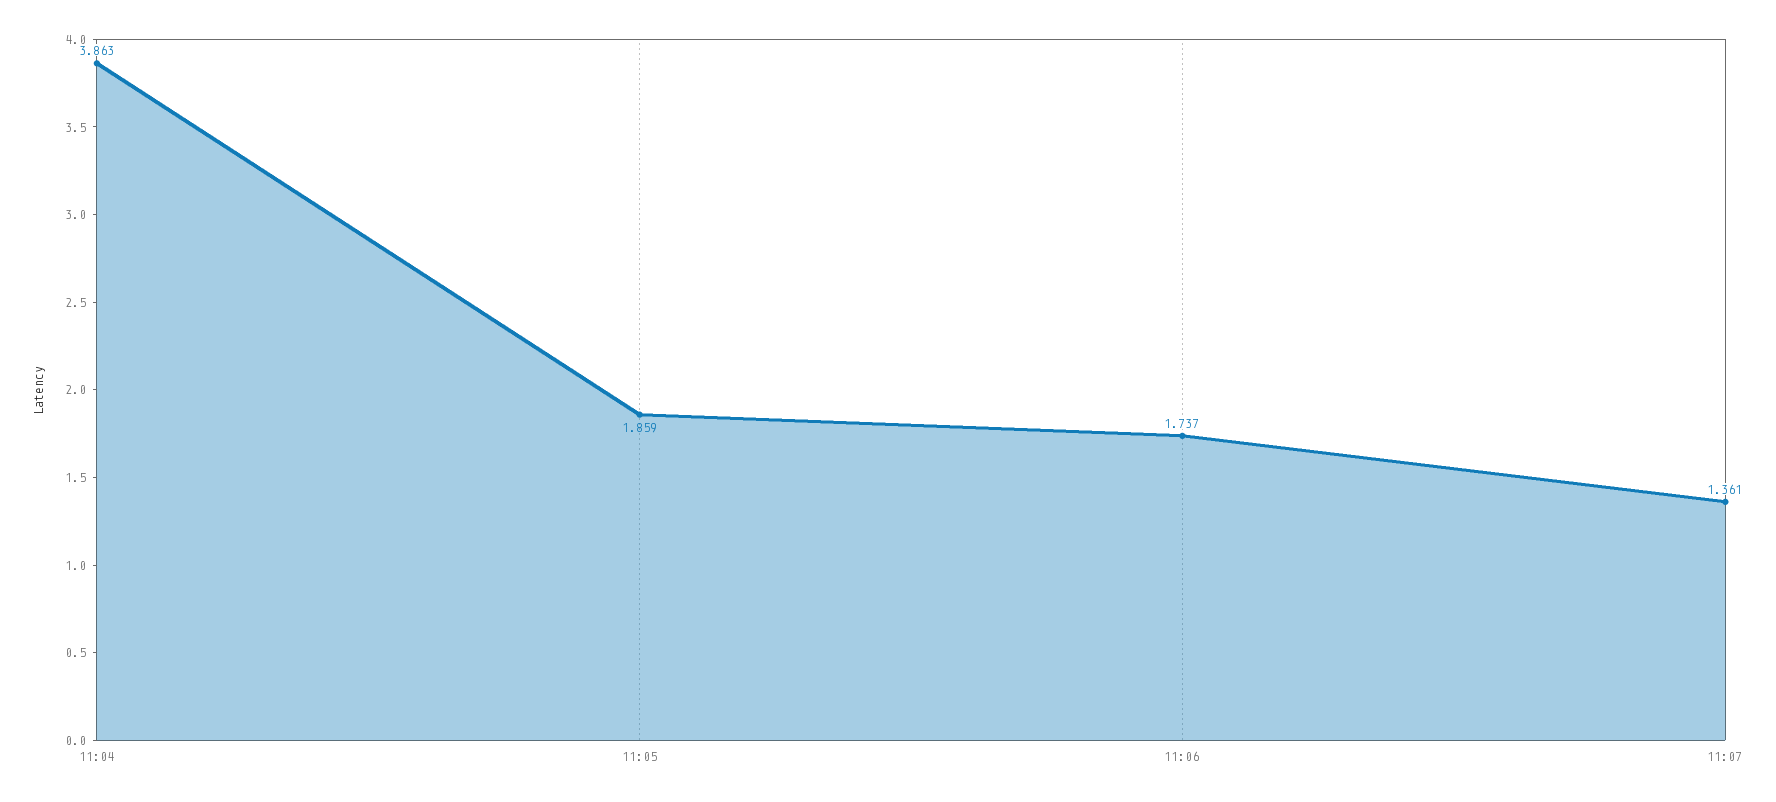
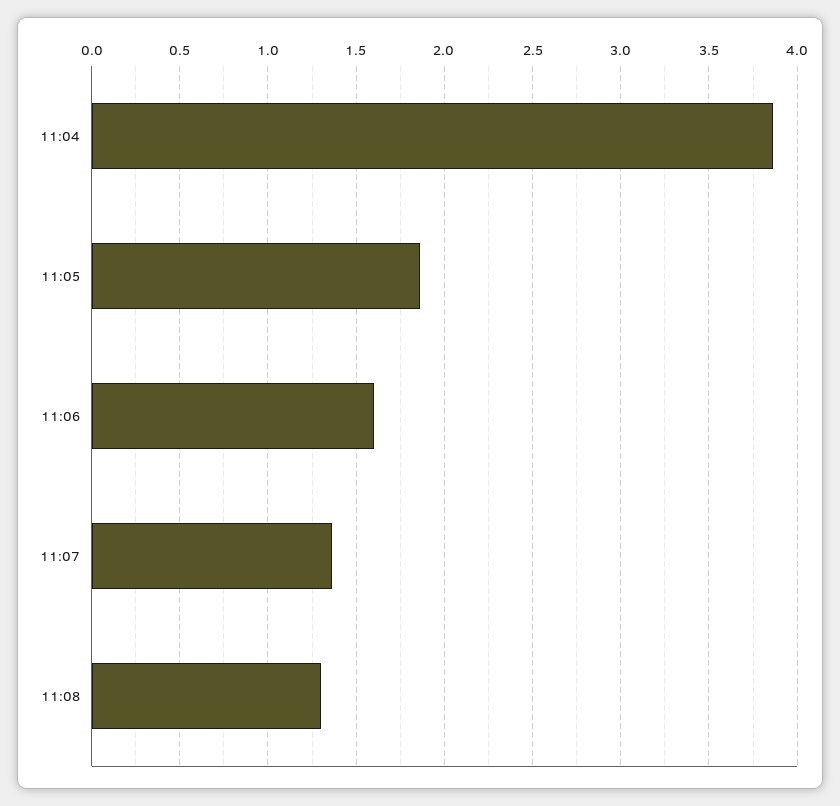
11:06: 1.737 -> 1.6
11:08: none -> 1.3

